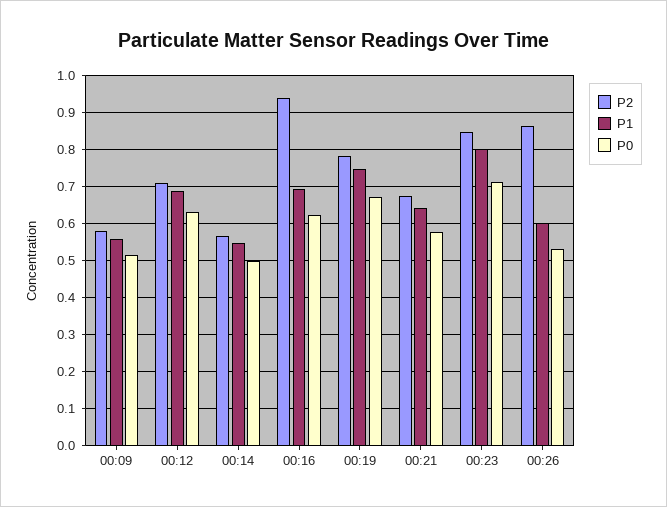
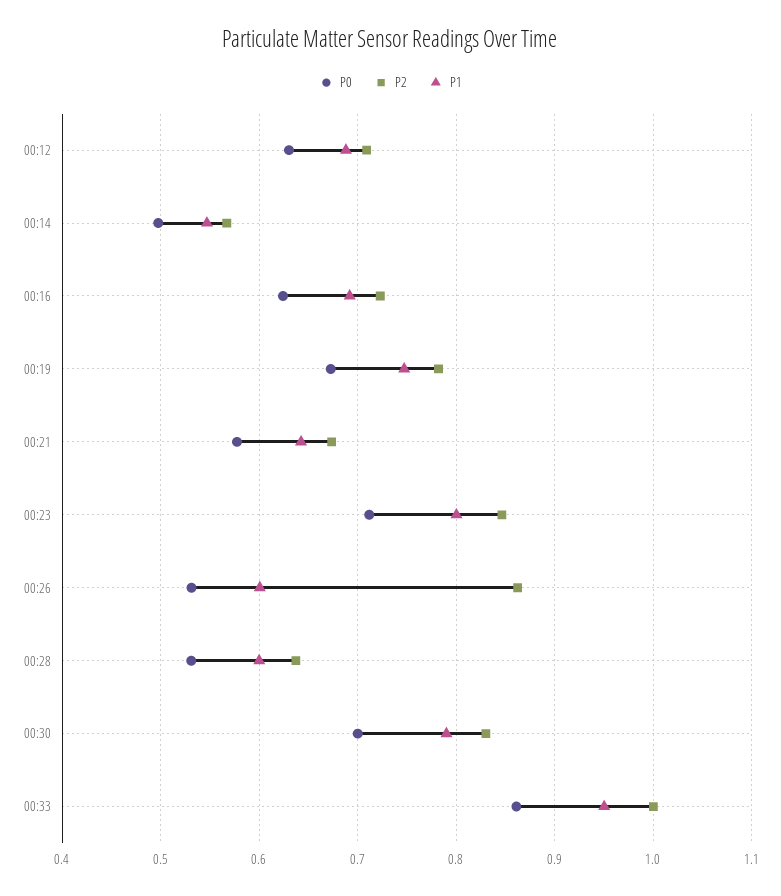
P2, 00:09: 0.58 -> none
P1, 00:09: 0.56 -> none
P0, 00:09: 0.52 -> none
P2, 00:16: 0.94 -> 0.72
P0, 00:28: none -> 0.53
P2, 00:28: none -> 0.64
P1, 00:28: none -> 0.6
P0, 00:30: none -> 0.7
P2, 00:30: none -> 0.83
P1, 00:30: none -> 0.79
P0, 00:33: none -> 0.86
P2, 00:33: none -> 1
P1, 00:33: none -> 0.95

